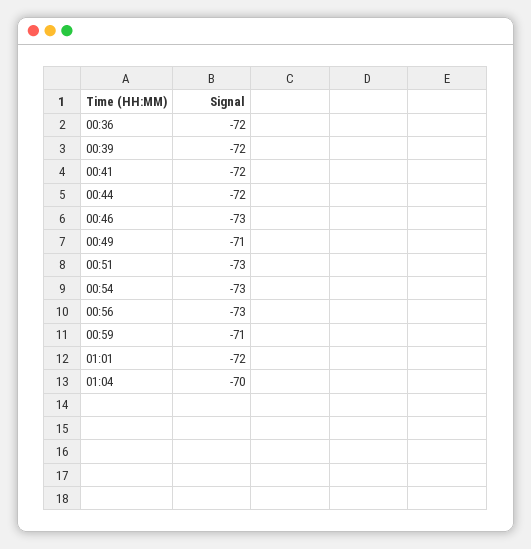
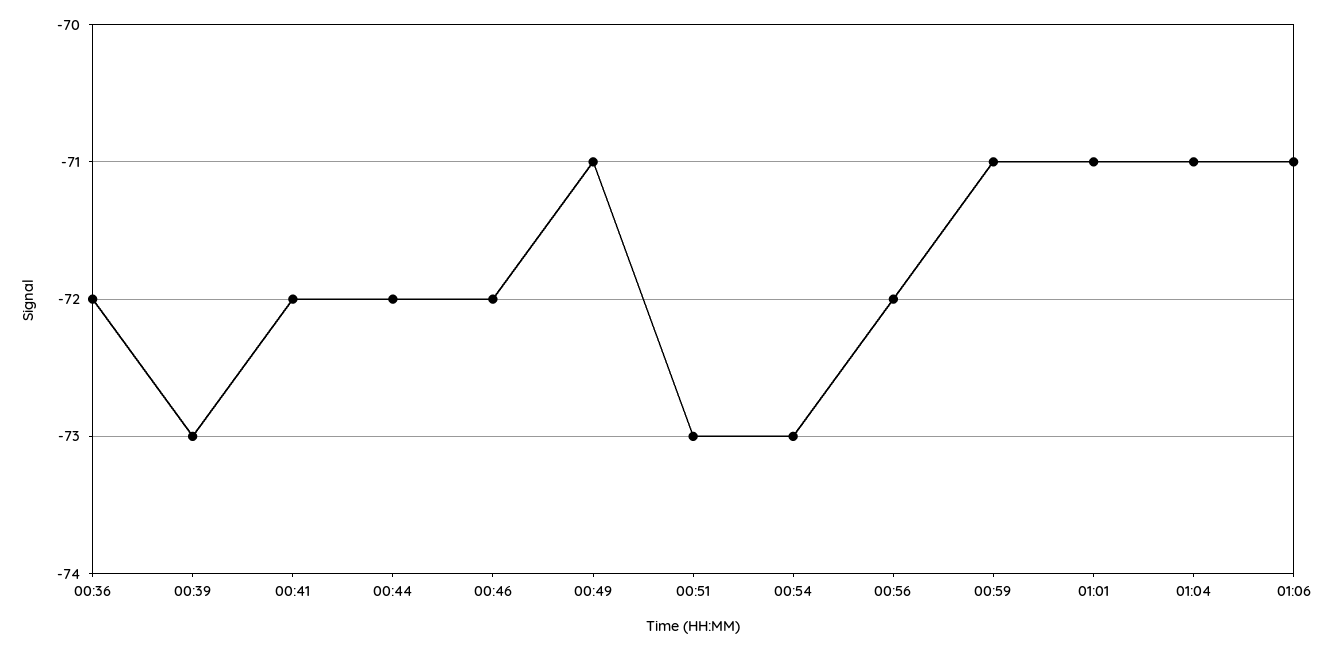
00:39: -72 -> -73
00:46: -73 -> -72
00:56: -73 -> -72
01:01: -72 -> -71
01:04: -70 -> -71
01:06: none -> -71

